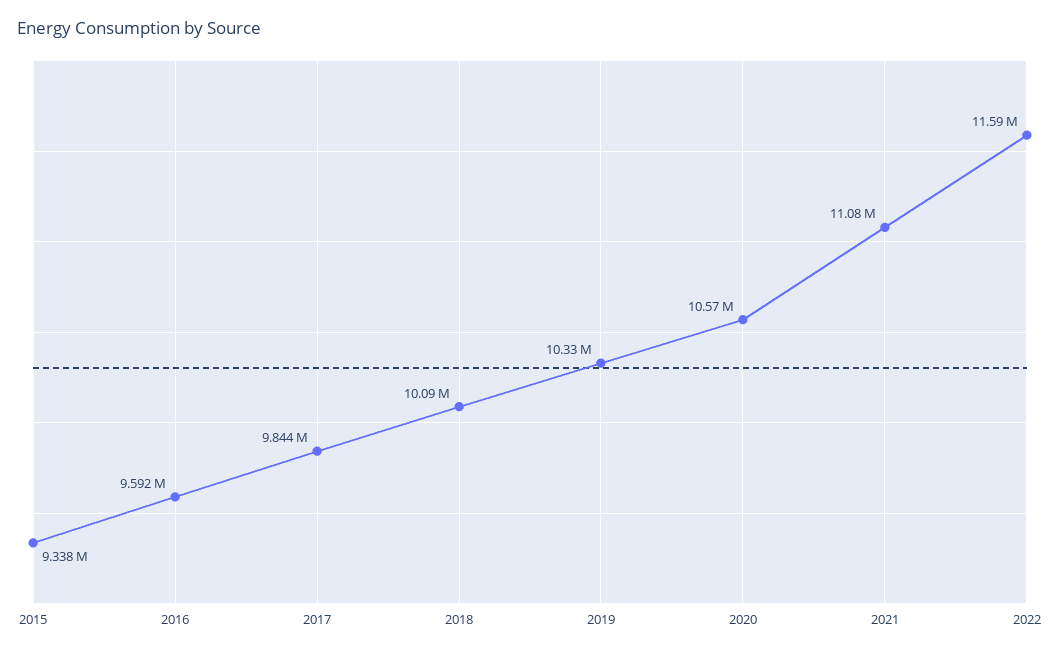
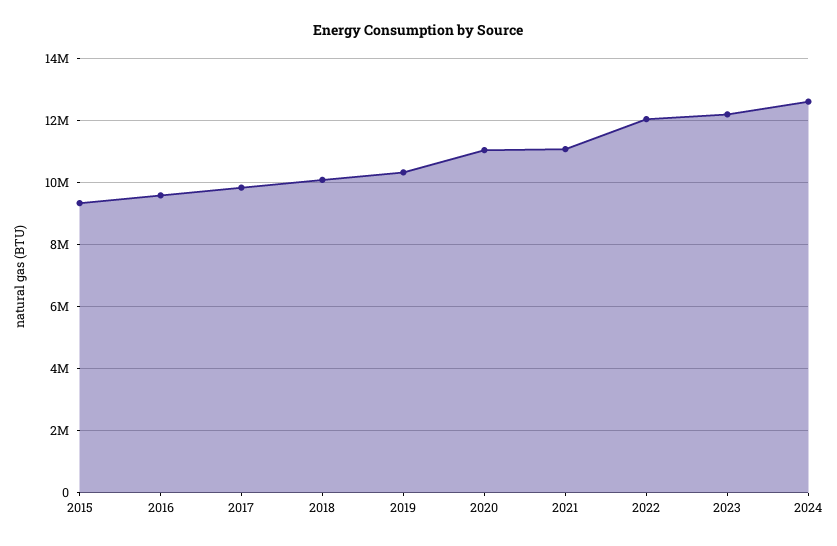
2020: 10570000 -> 11000000
2022: 11590000 -> 12000000
2023: none -> 12200000
2024: none -> 12600000

